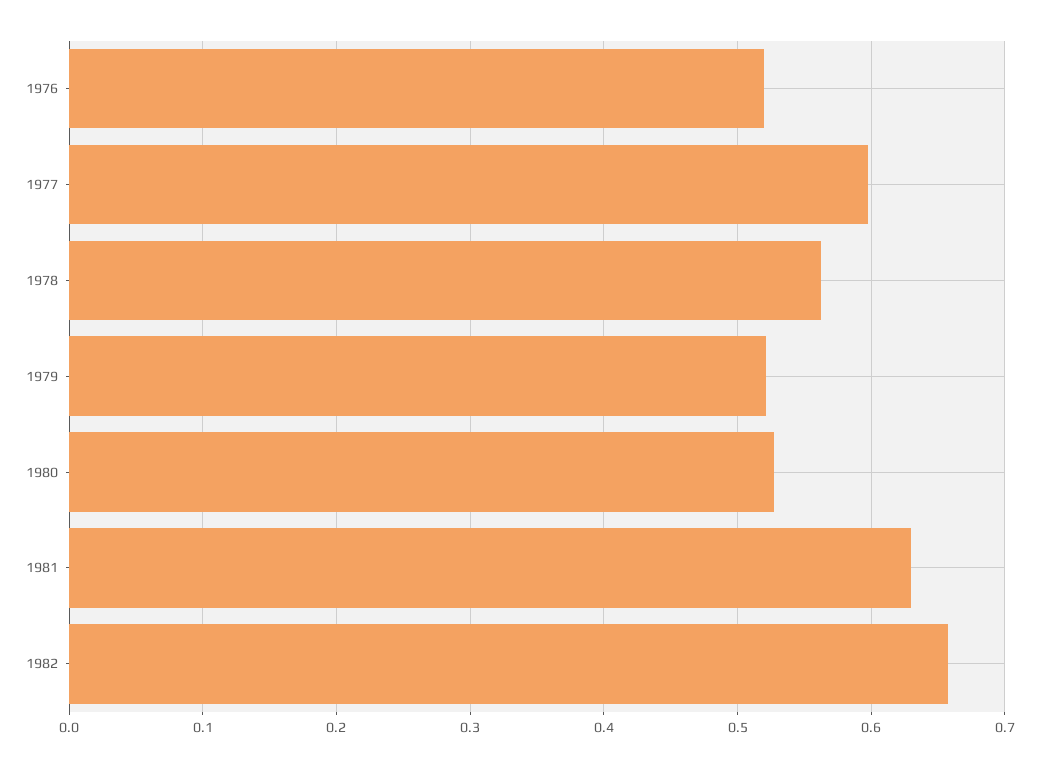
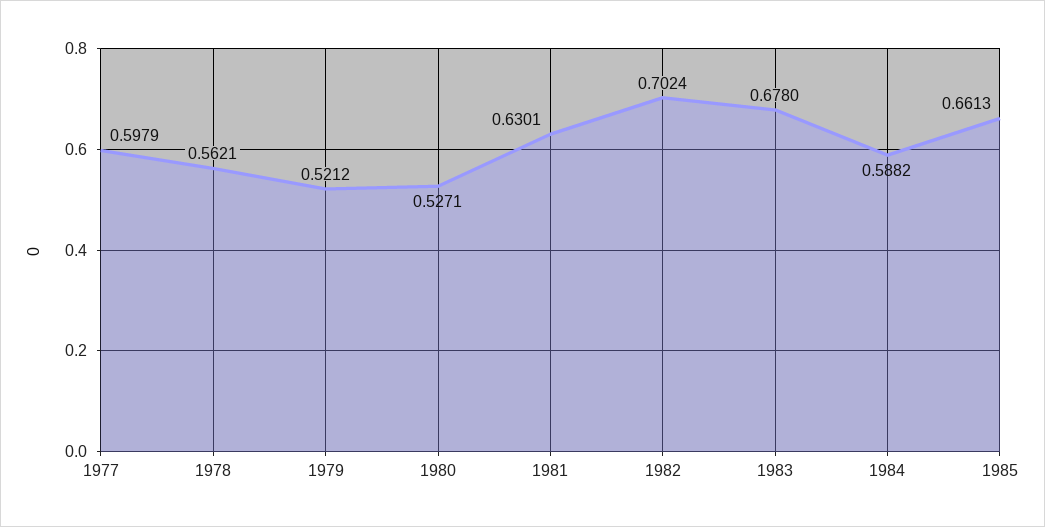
1976: 0.52 -> none
1982: 0.66 -> 0.7024
1983: none -> 0.678
1984: none -> 0.5882
1985: none -> 0.6613

